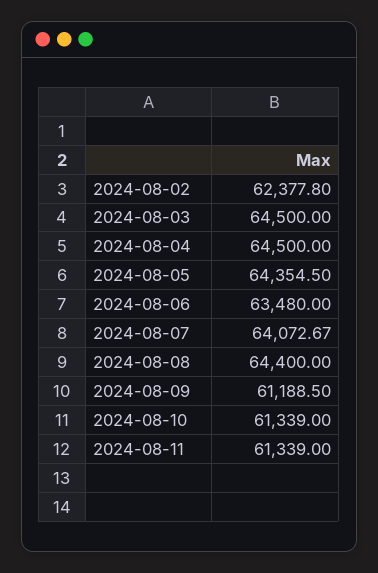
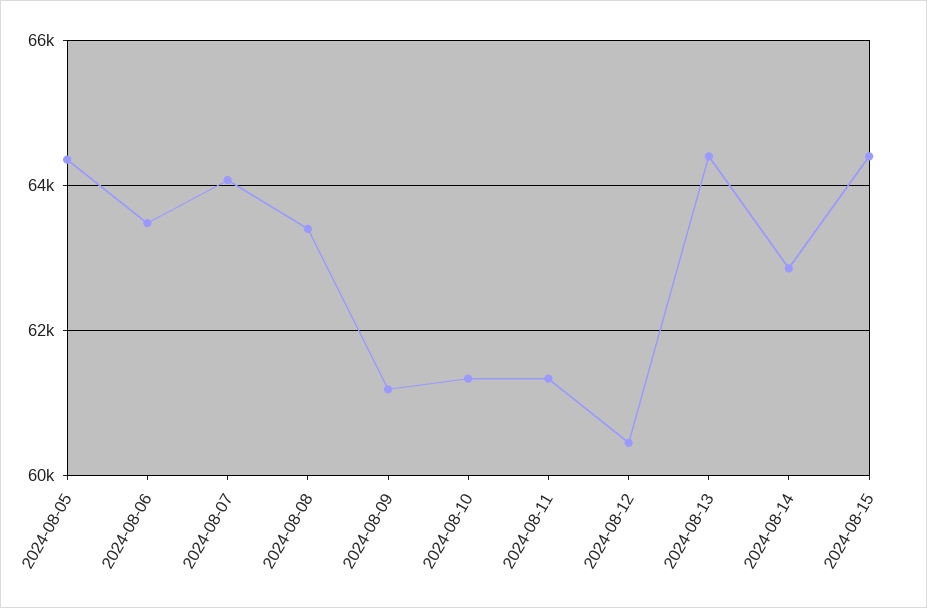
2024-08-02: 62377.8 -> none
2024-08-03: 64500 -> none
2024-08-04: 64500 -> none
2024-08-08: 64400 -> 63400
2024-08-12: none -> 60400
2024-08-13: none -> 64400
2024-08-14: none -> 62800
2024-08-15: none -> 64400

